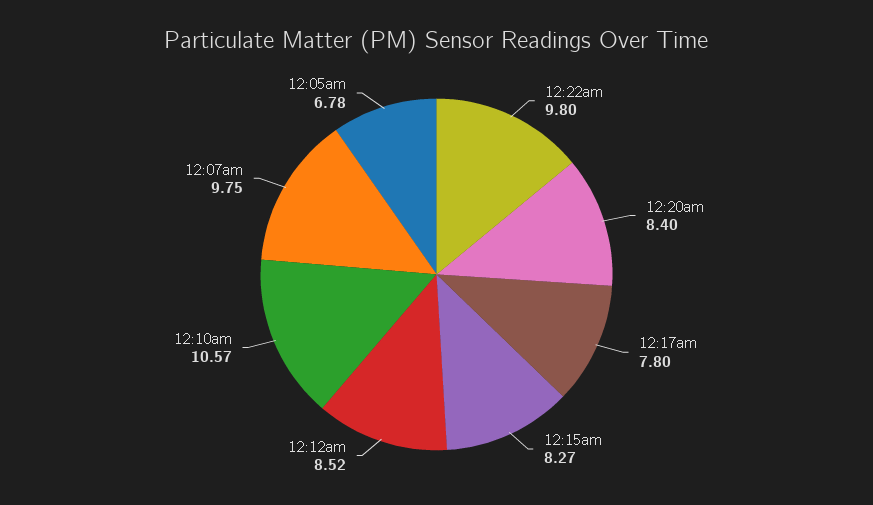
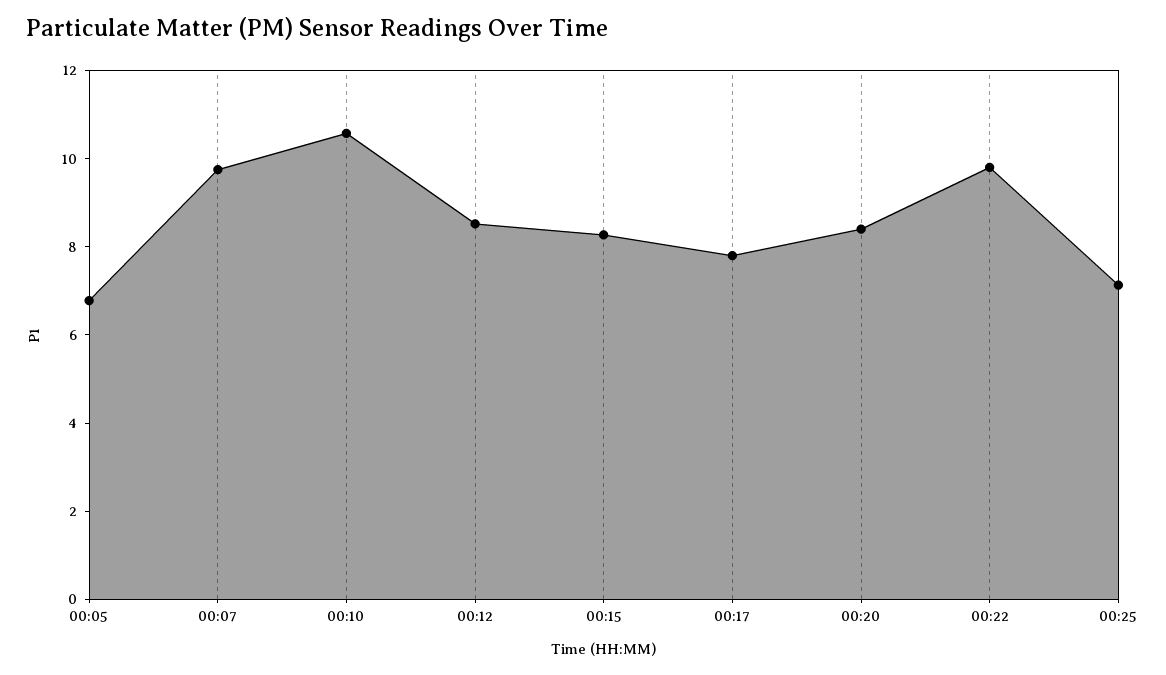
00:25: none -> 7

